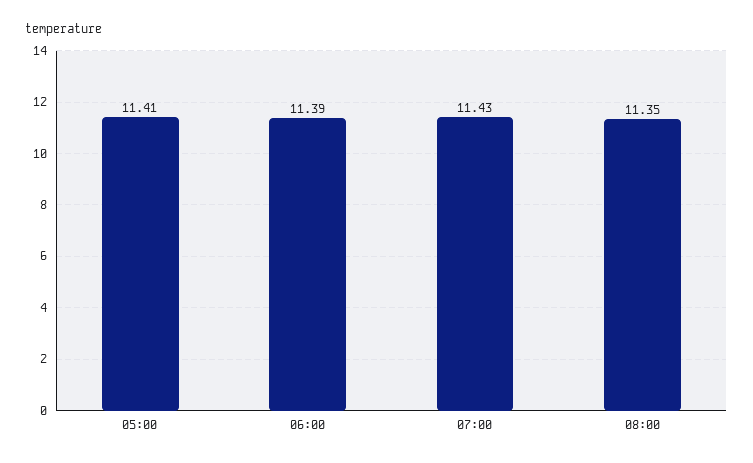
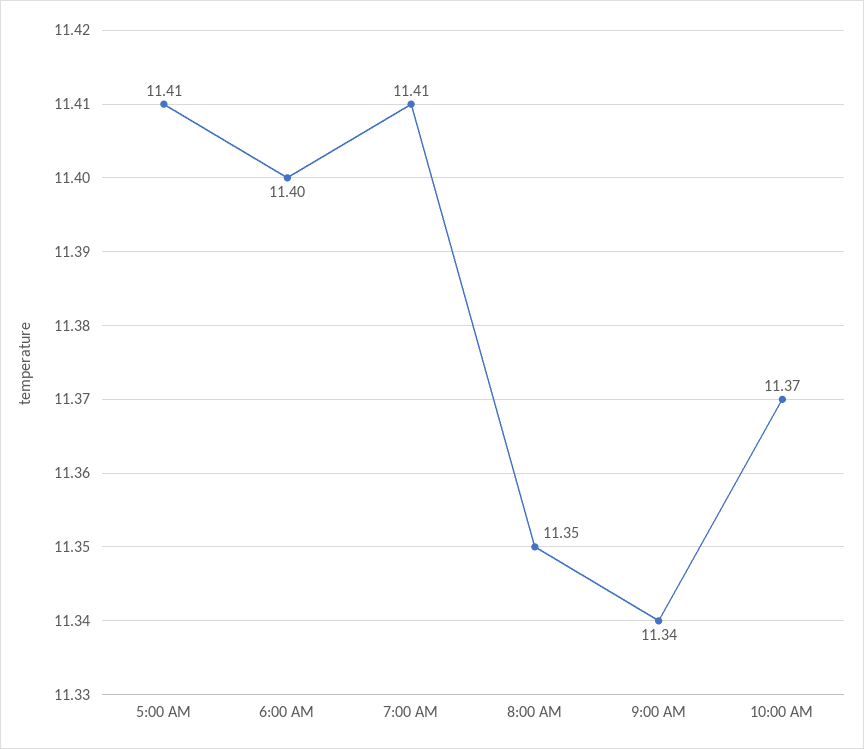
06:00: 11.39 -> 11.4
07:00: 11.43 -> 11.41
9:00 AM: none -> 11.34
10:00 AM: none -> 11.37

